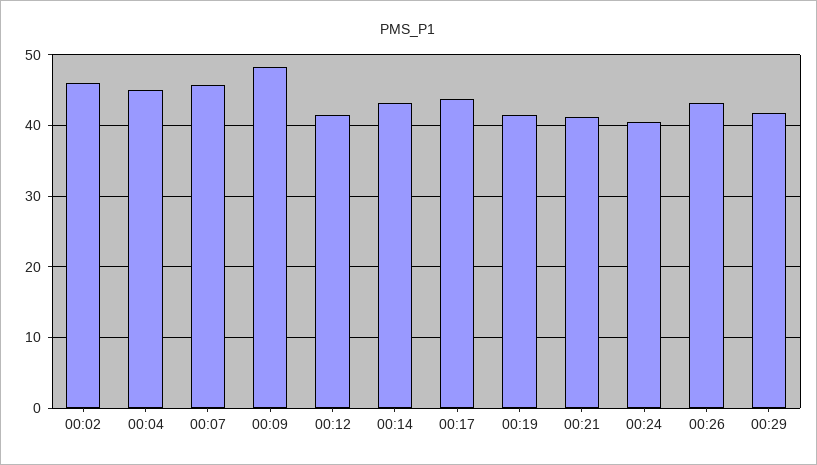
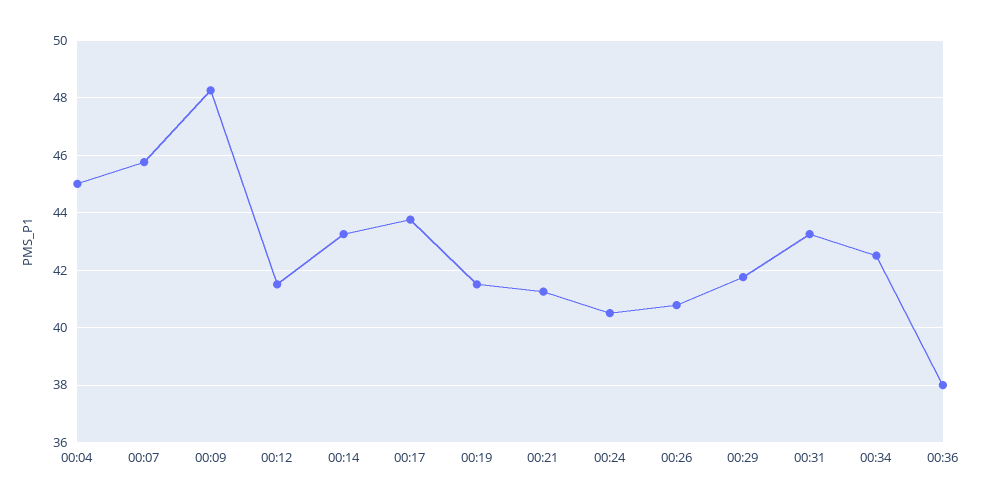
00:02: 46 -> none
00:26: 43 -> 40.75
00:31: none -> 43.25
00:34: none -> 42.5
00:36: none -> 38

